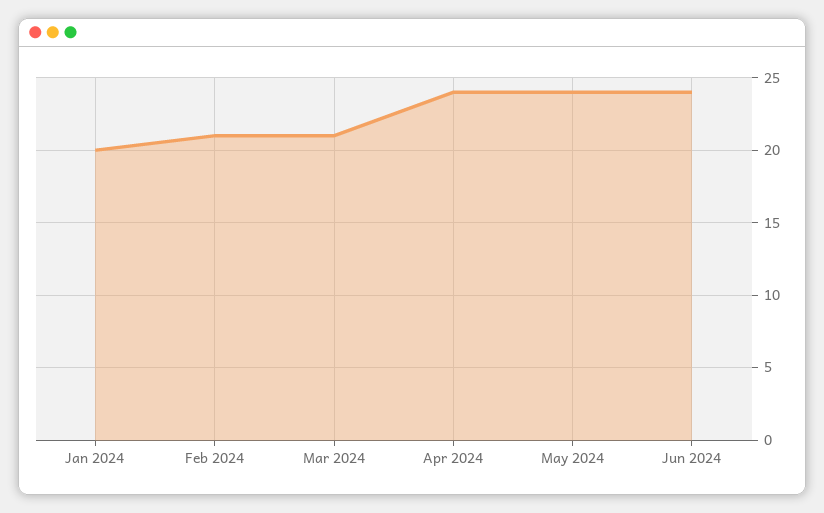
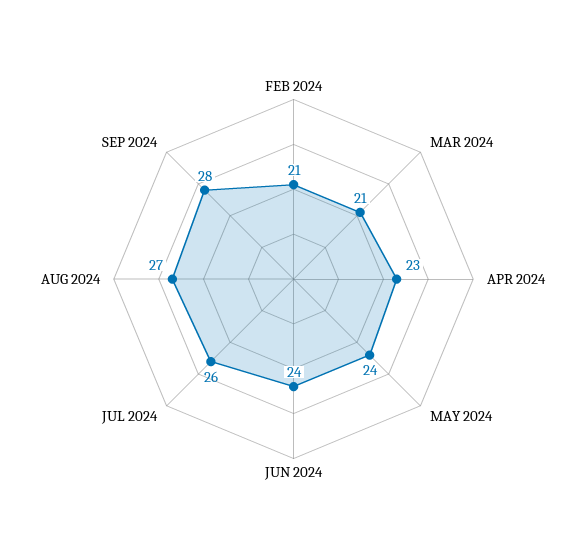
Jan 2024: 20 -> none
Apr 2024: 24 -> 23
JUL 2024: none -> 26
AUG 2024: none -> 27
SEP 2024: none -> 28

